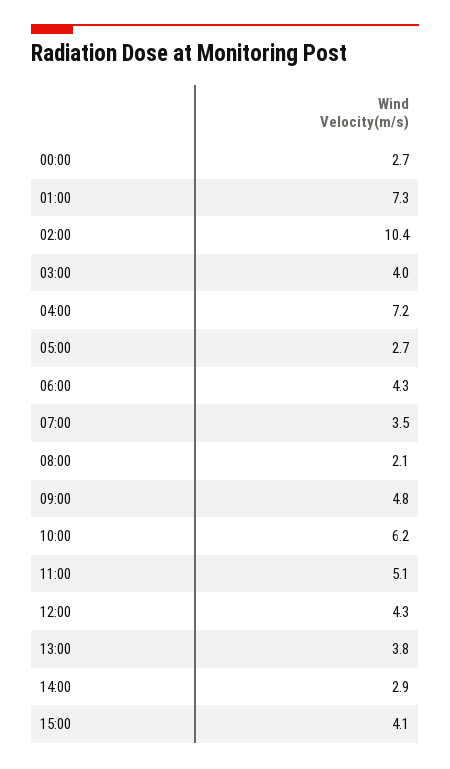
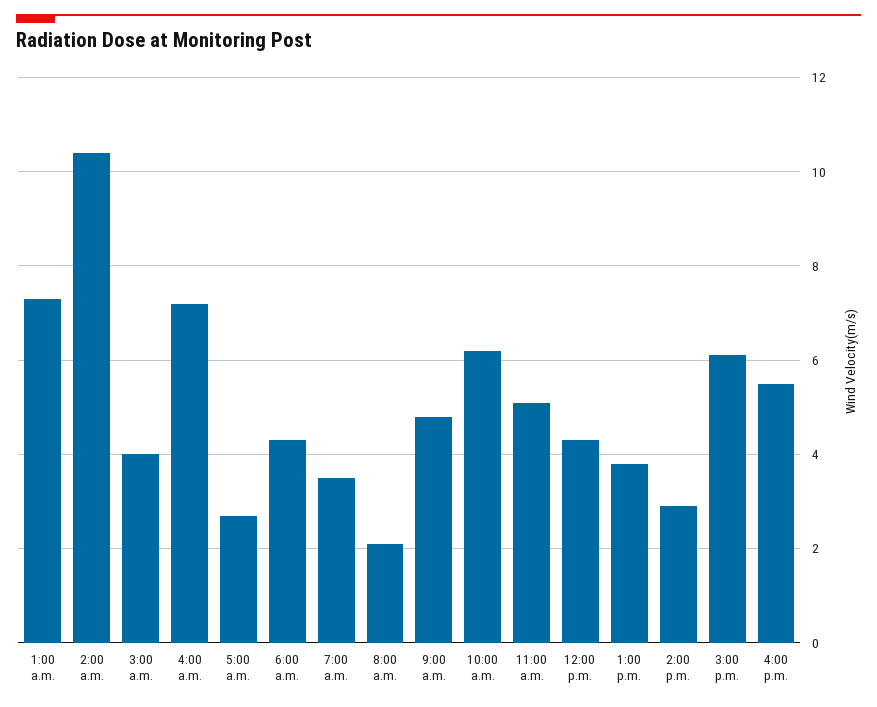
00:00: 2.7 -> none
15:00: 4.1 -> 6
4:00 p.m.: none -> 5.5

